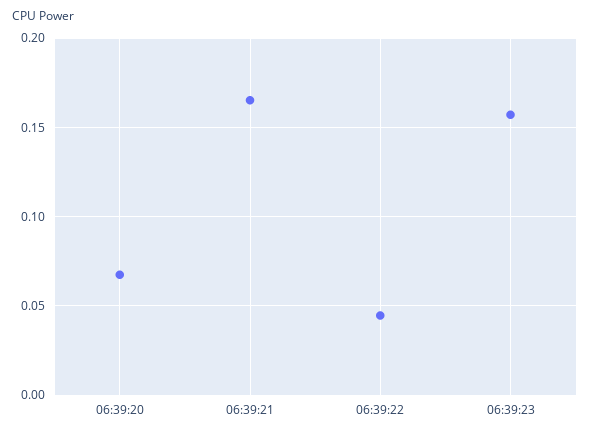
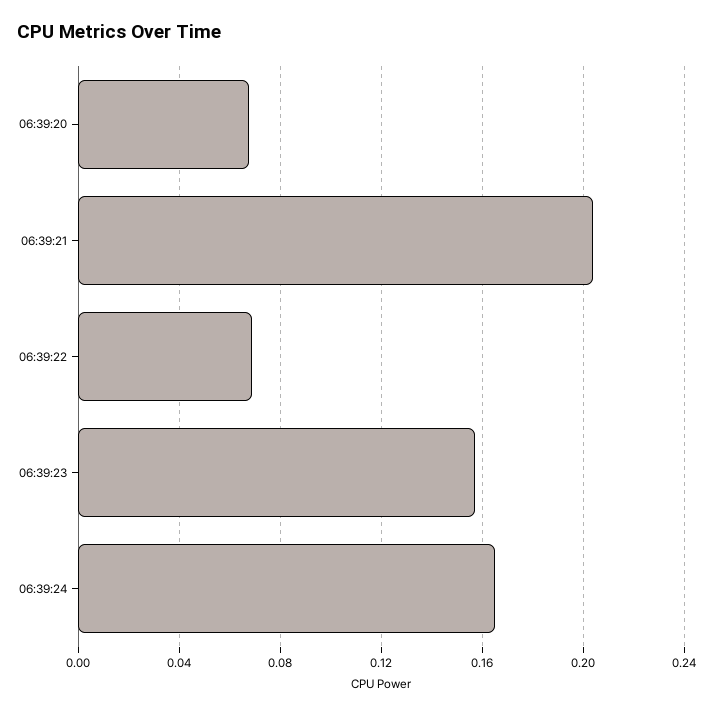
06:39:21: 0.165 -> 0.205
06:39:22: 0.045 -> 0.07
06:39:24: none -> 0.165

